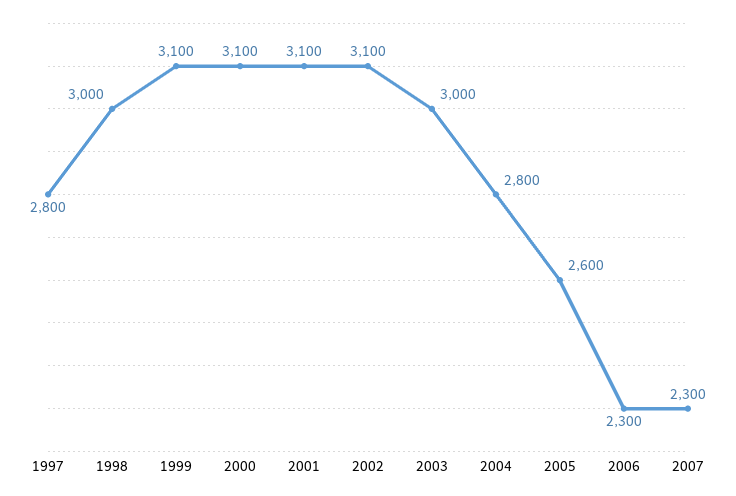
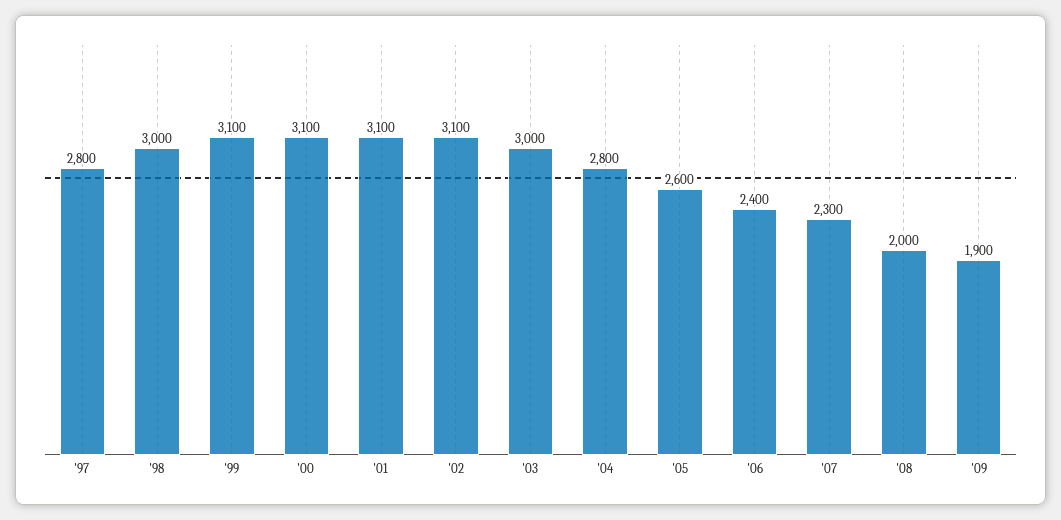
2006: 2300 -> 2400
'08: none -> 2000
'09: none -> 1900

